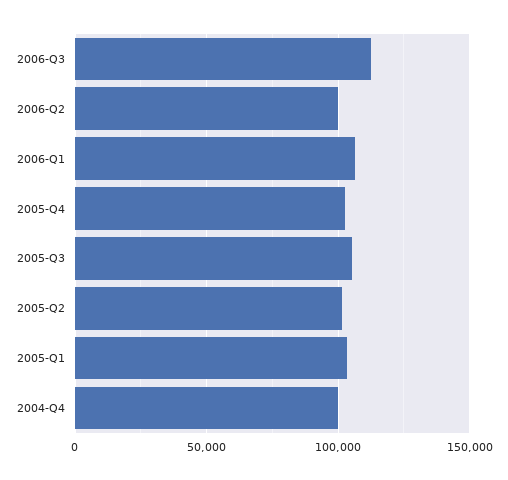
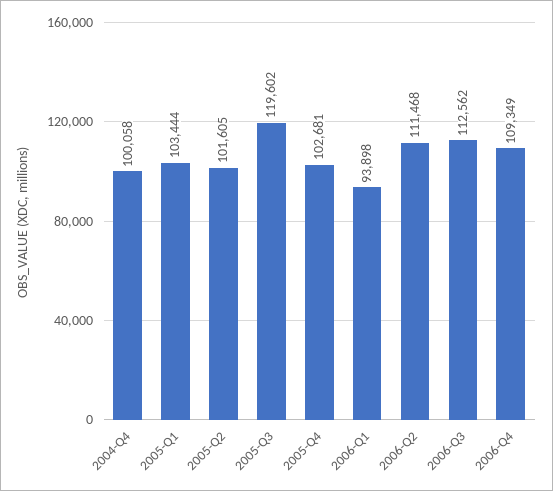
2006-Q2: 100000 -> 111468
2006-Q1: 105000 -> 93898
2005-Q3: 105000 -> 119602
2006-Q4: none -> 109349

